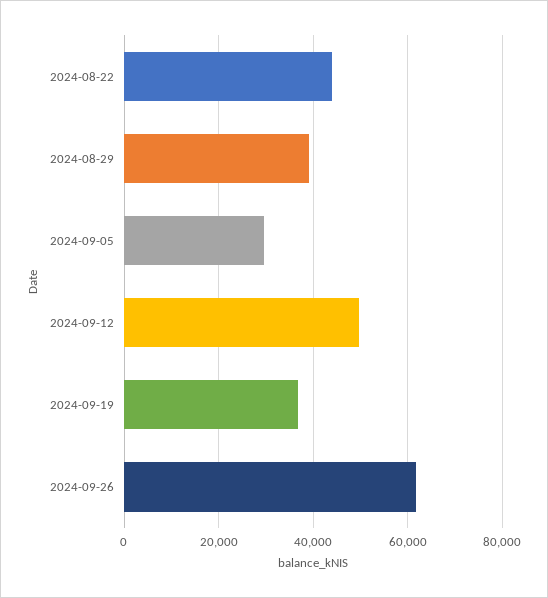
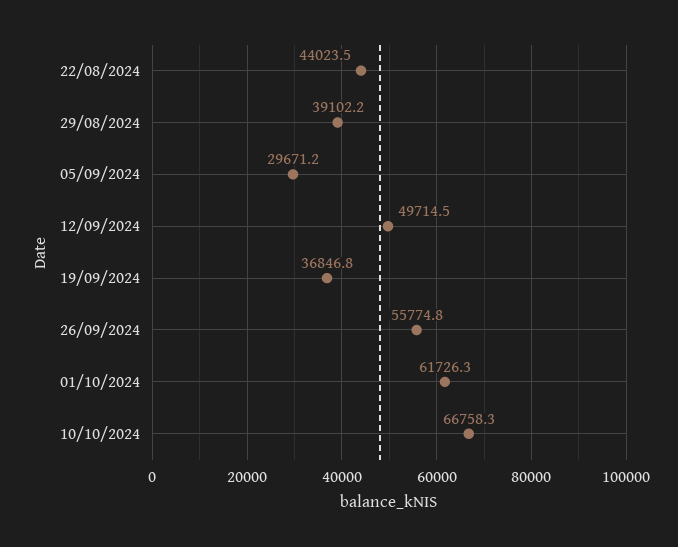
2024-09-26: 62000 -> 55774.8
01/10/2024: none -> 61726.3
10/10/2024: none -> 66758.3

